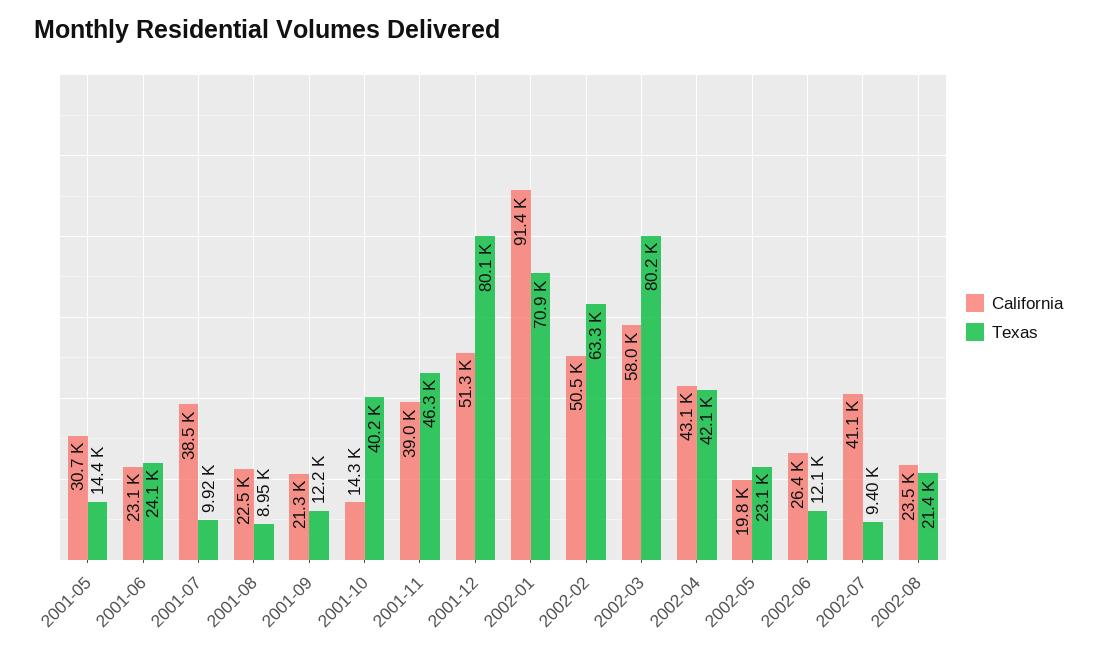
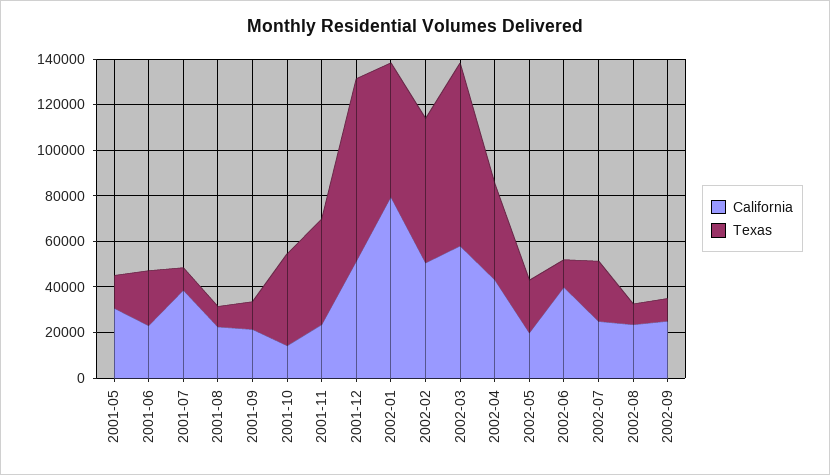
California, 2001-11: 39000 -> 25000
California, 2002-01: 91400 -> 80000
Texas, 2002-01: 70900 -> 60000
California, 2002-06: 26400 -> 40000
California, 2002-07: 41100 -> 25000
Texas, 2002-07: 9400 -> 25000
Texas, 2002-08: 21400 -> 10000
California, 2002-09: none -> 25000
Texas, 2002-09: none -> 10000

